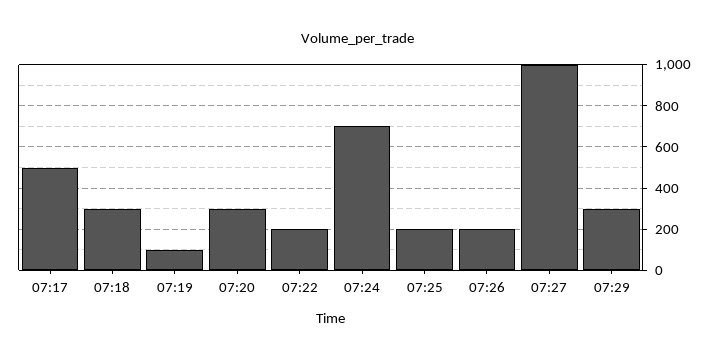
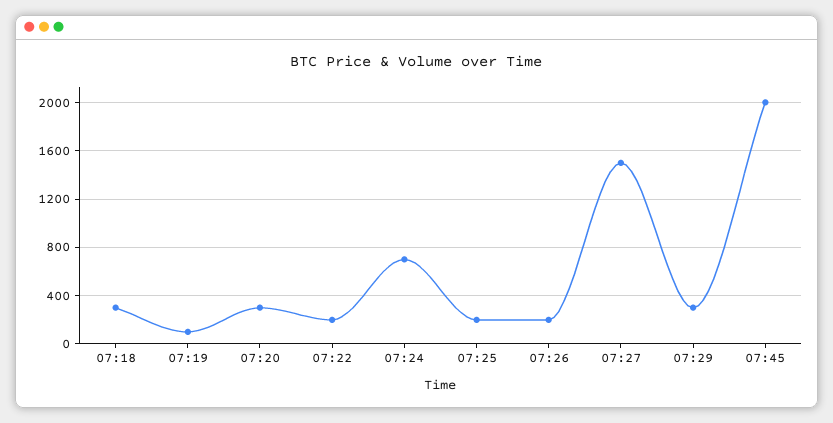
07:17: 500 -> none
07:27: 1000 -> 1500
07:45: none -> 2000

